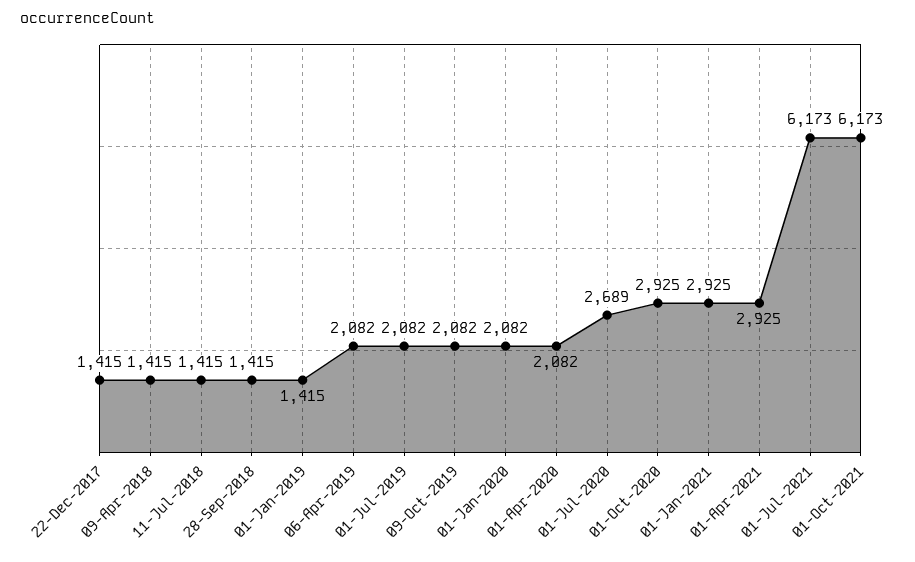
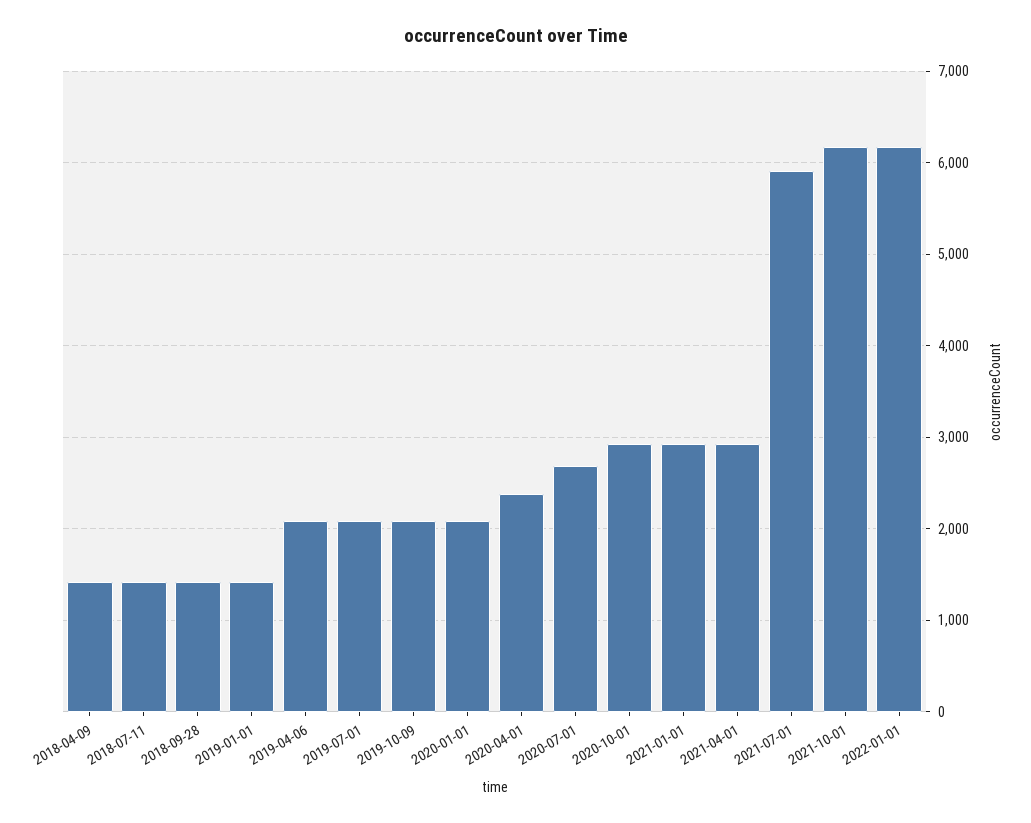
22-Dec-2017: 1415 -> none
01-Apr-2020: 2082 -> 2400
01-Jul-2021: 6173 -> 5900
2022-01-01: none -> 6200

